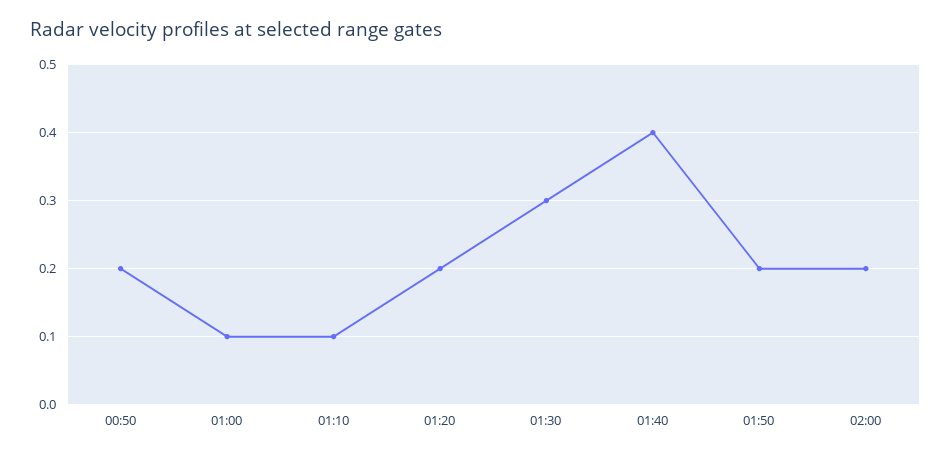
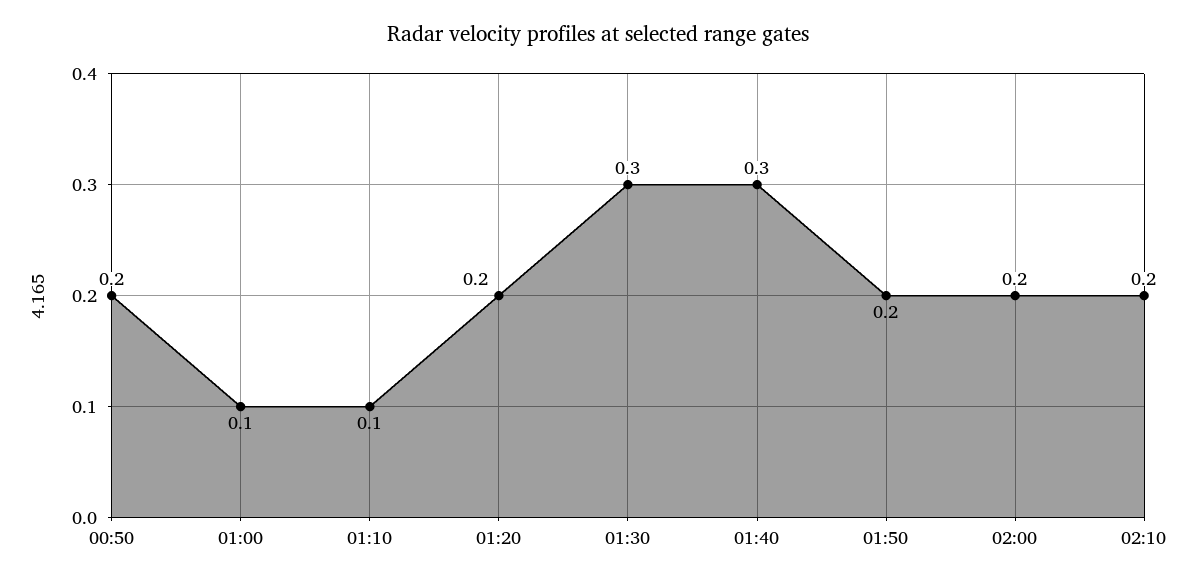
01:40: 0.4 -> 0.3
02:10: none -> 0.2

